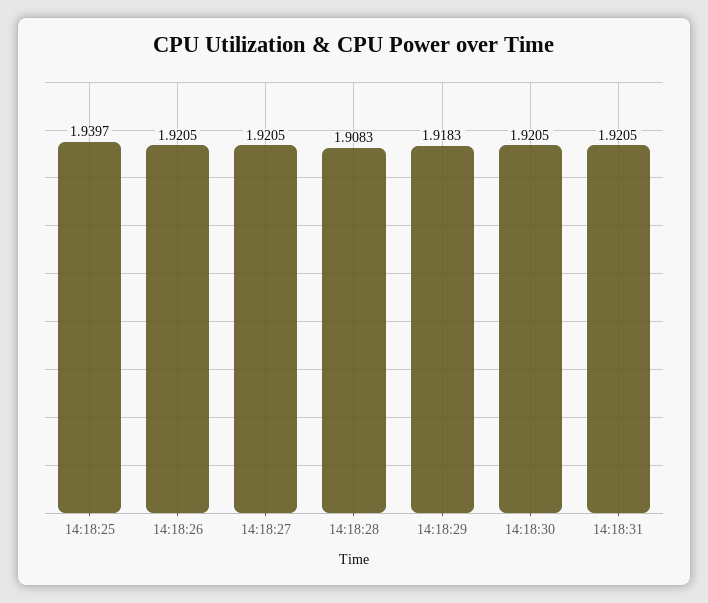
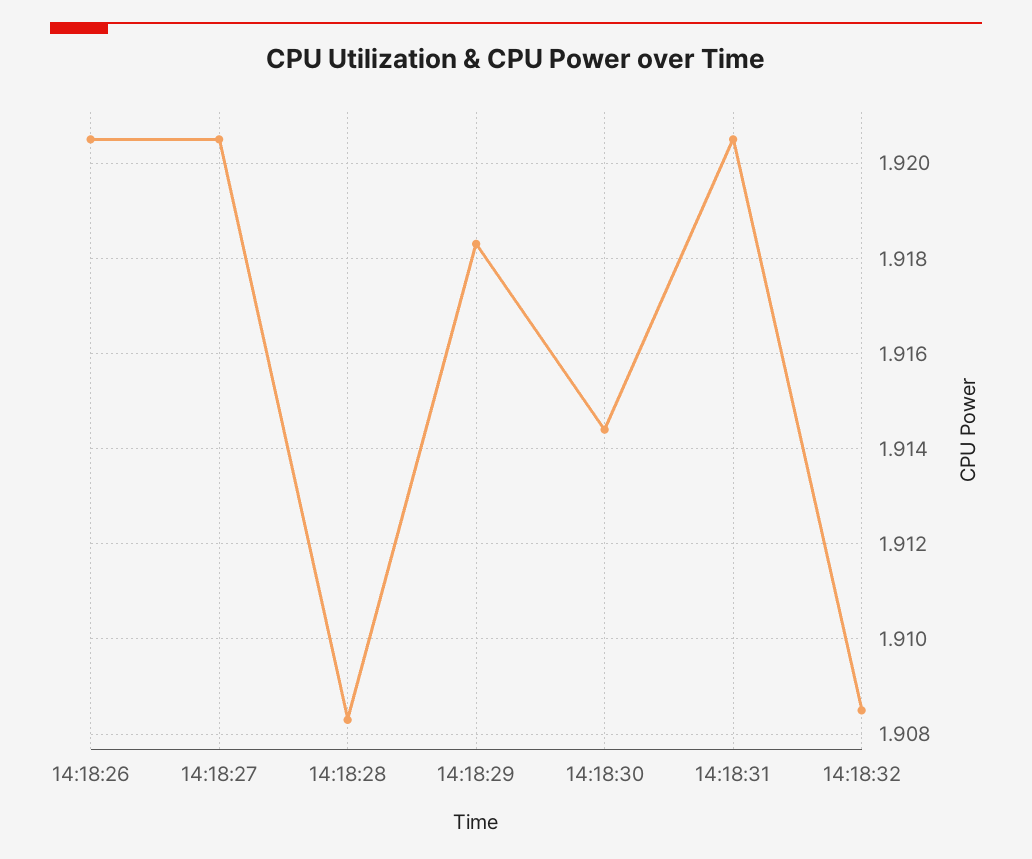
14:18:25: 1.9397 -> none
14:18:30: 1.9205 -> 1.9145
14:18:32: none -> 1.9085

